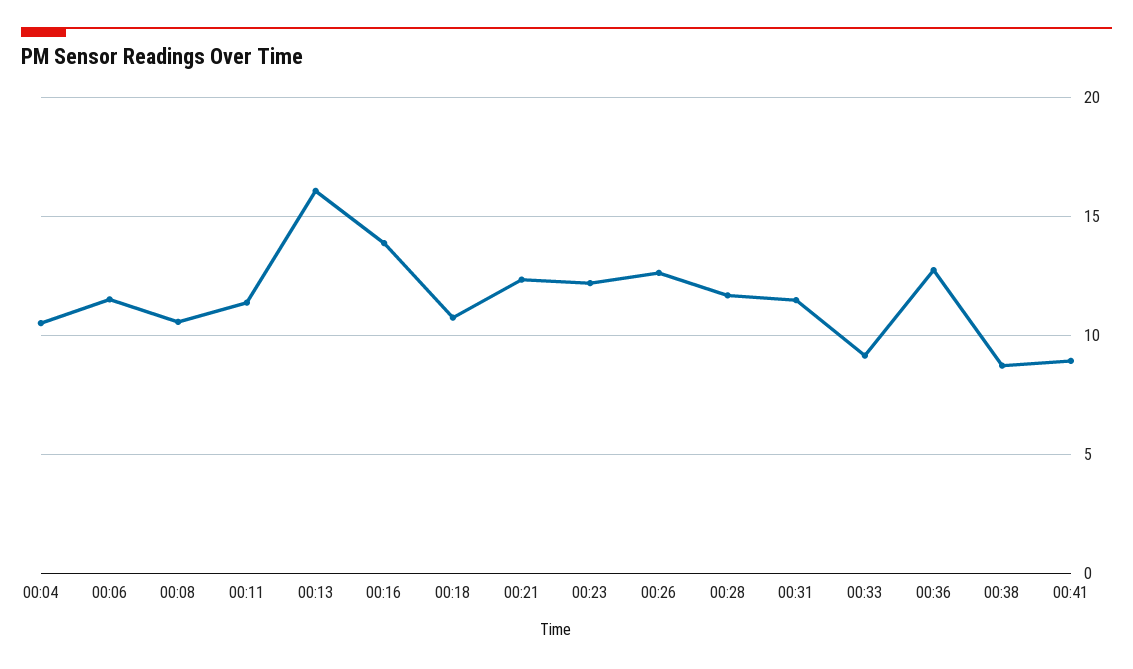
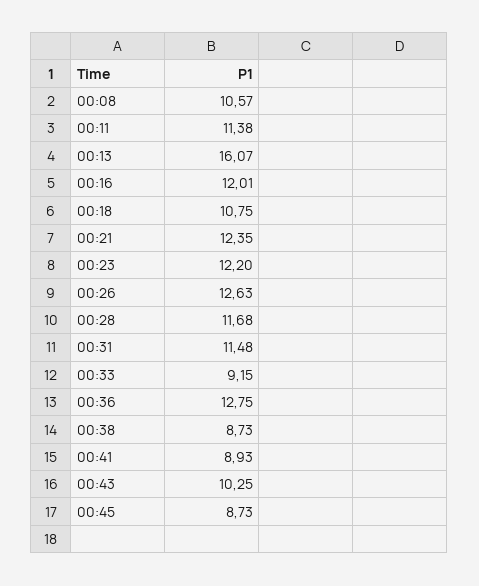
00:04: 10.5 -> none
00:06: 11.5 -> none
00:16: 14 -> 12.01
00:43: none -> 10.25
00:45: none -> 8.73

